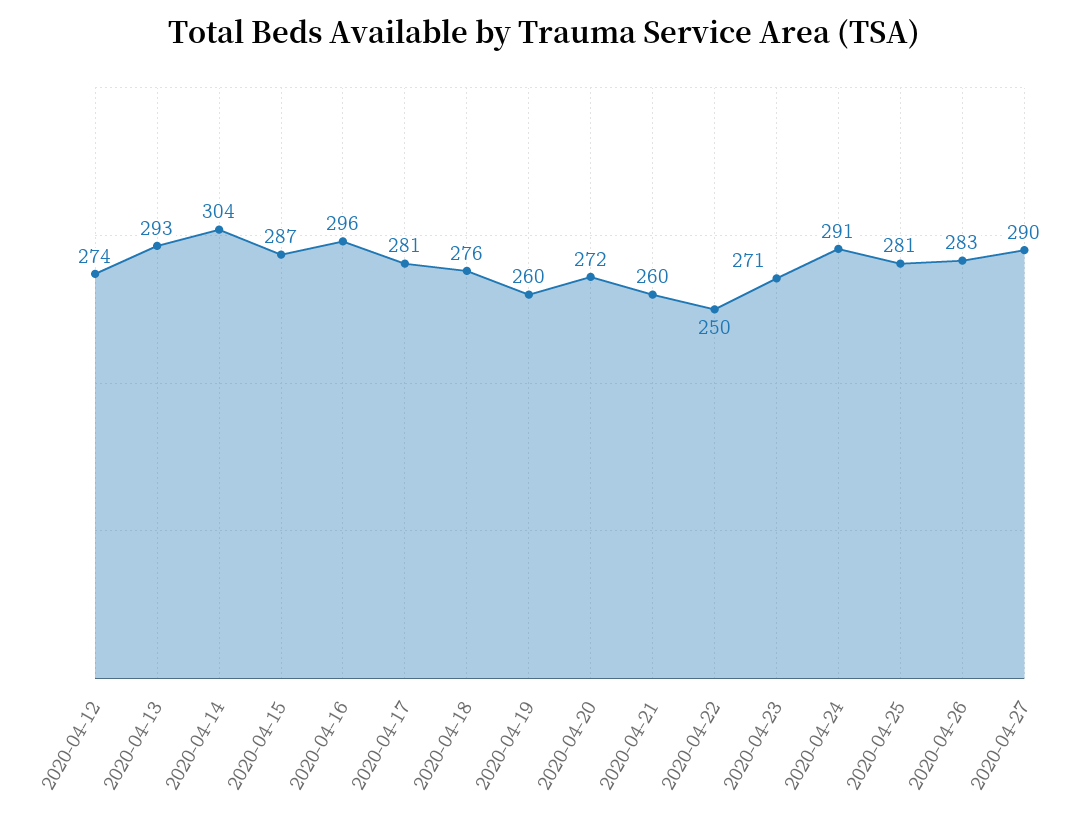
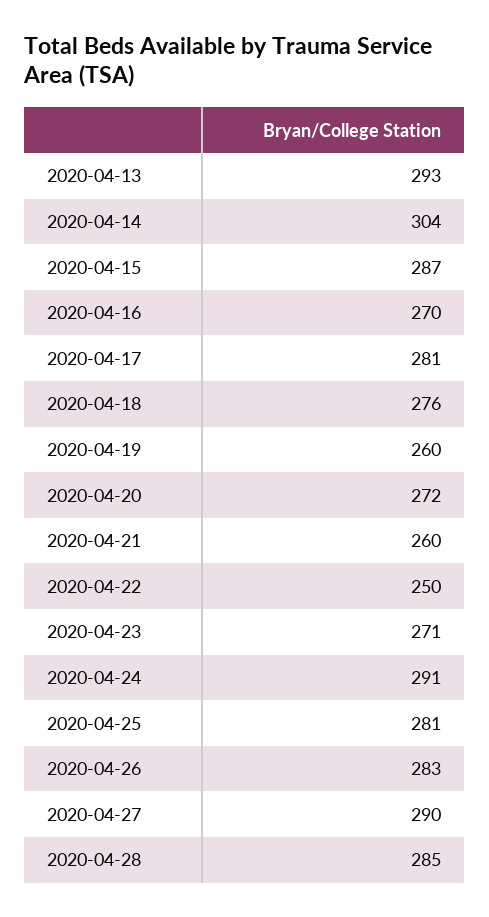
2020-04-12: 274 -> none
2020-04-16: 296 -> 270
2020-04-28: none -> 285

